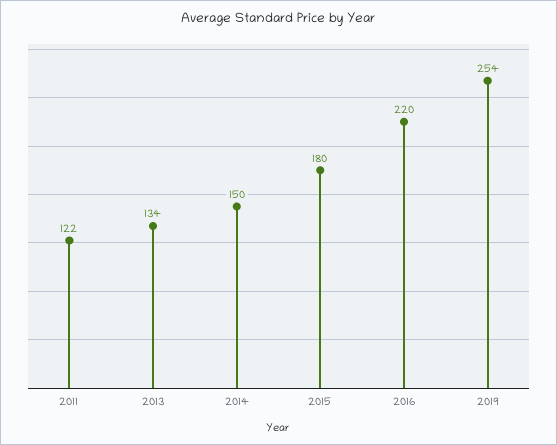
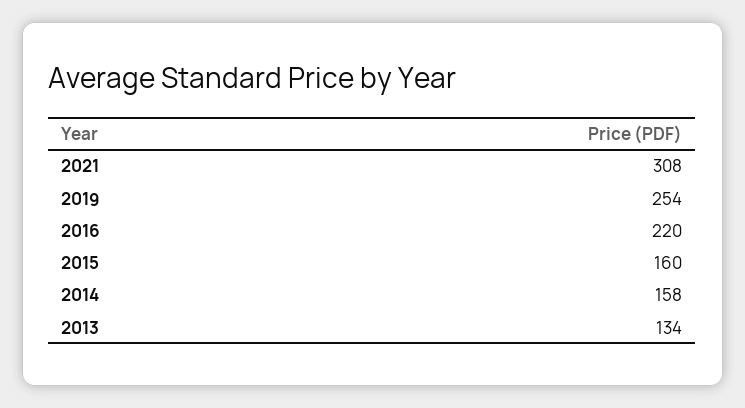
2011: 122 -> none
2014: 150 -> 158
2015: 180 -> 160
2021: none -> 308

